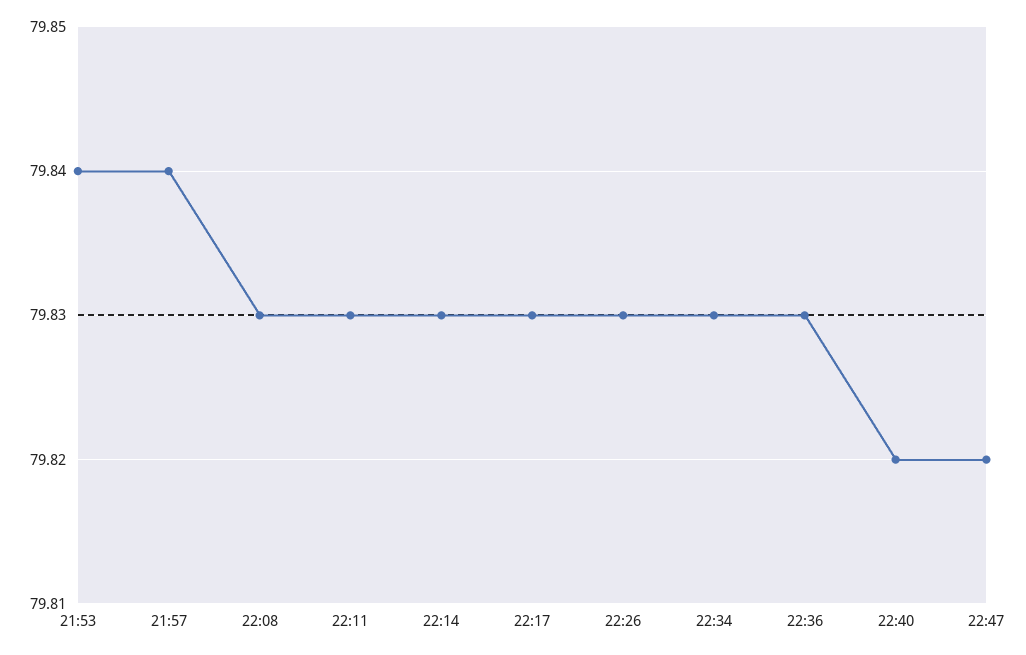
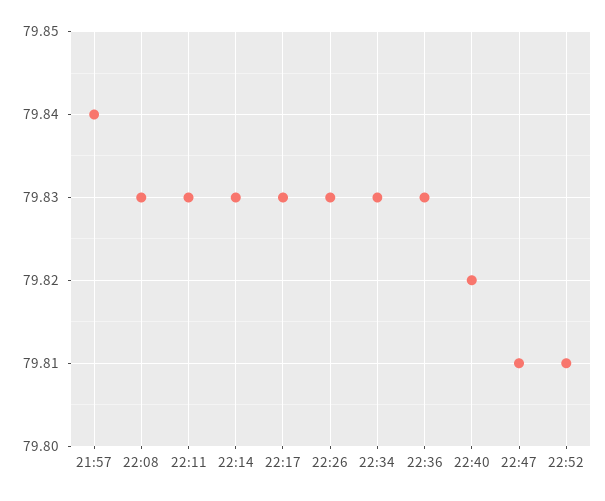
21:53: 79.84 -> none
22:47: 79.82 -> 79.81
22:52: none -> 79.81

